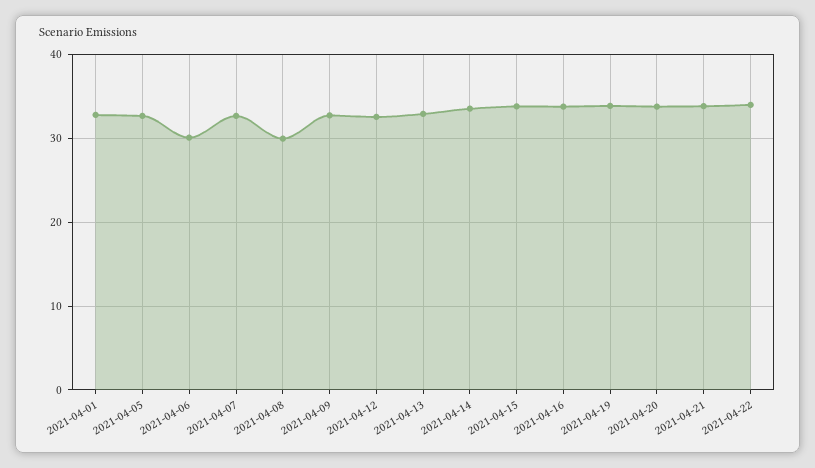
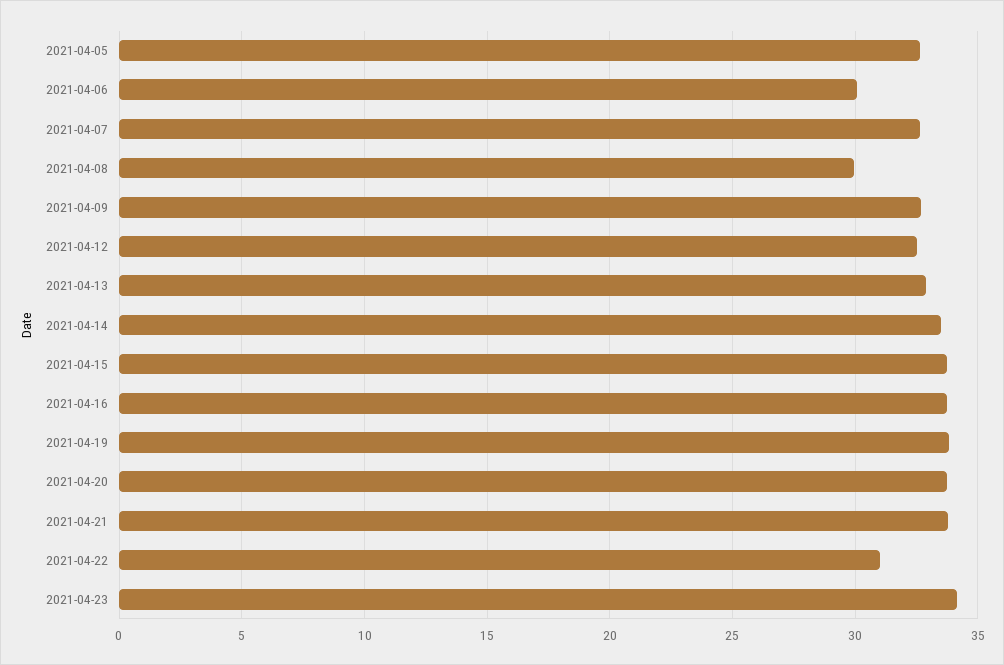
2021-04-01: 33 -> none
2021-04-22: 34 -> 31
2021-04-23: none -> 34

